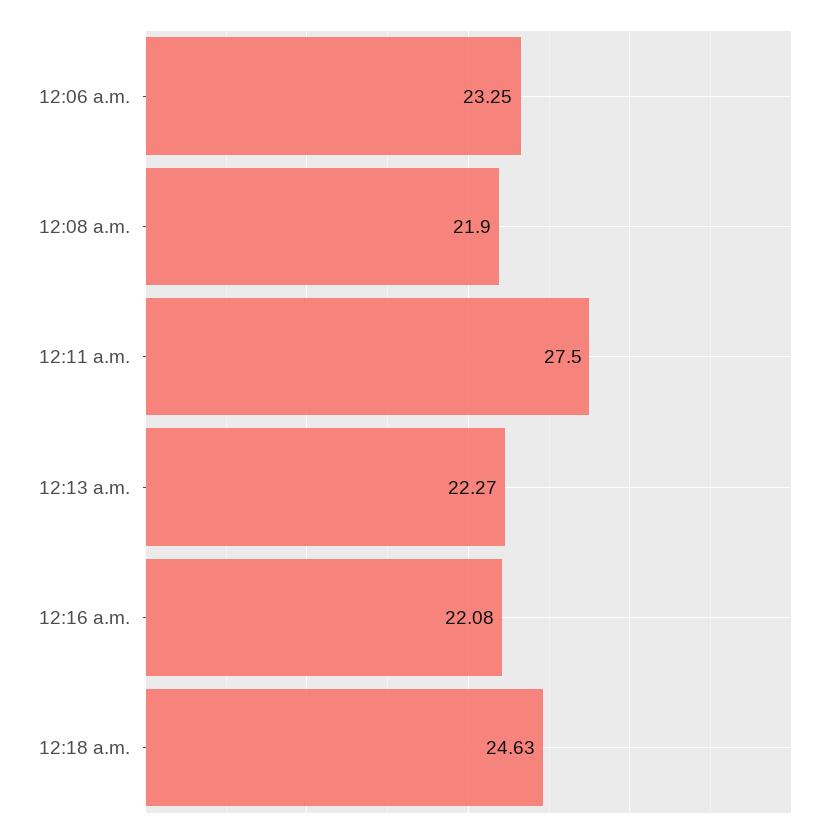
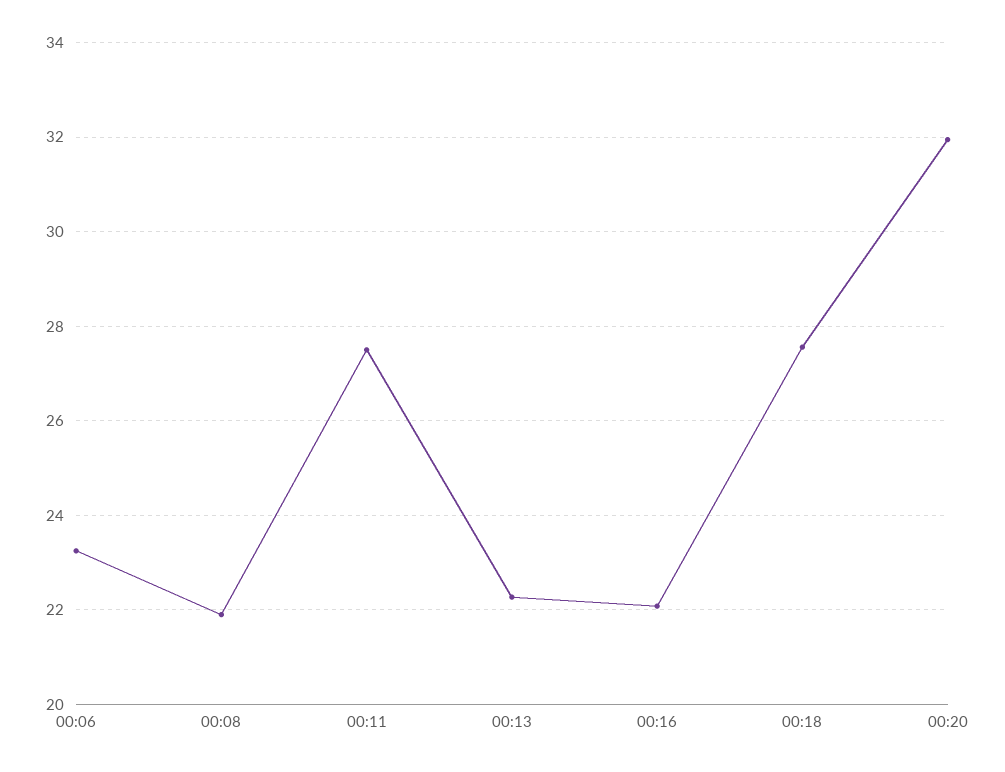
12:18 a.m.: 24.63 -> 27.6
00:20: none -> 32

